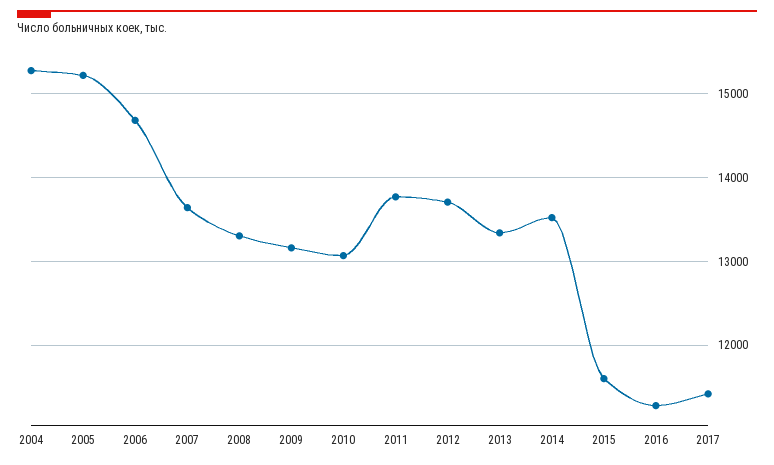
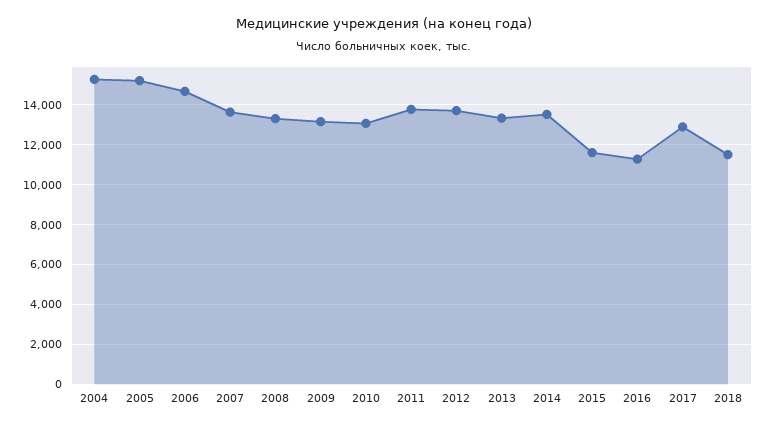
2017: 11400 -> 13000
2018: none -> 11500

